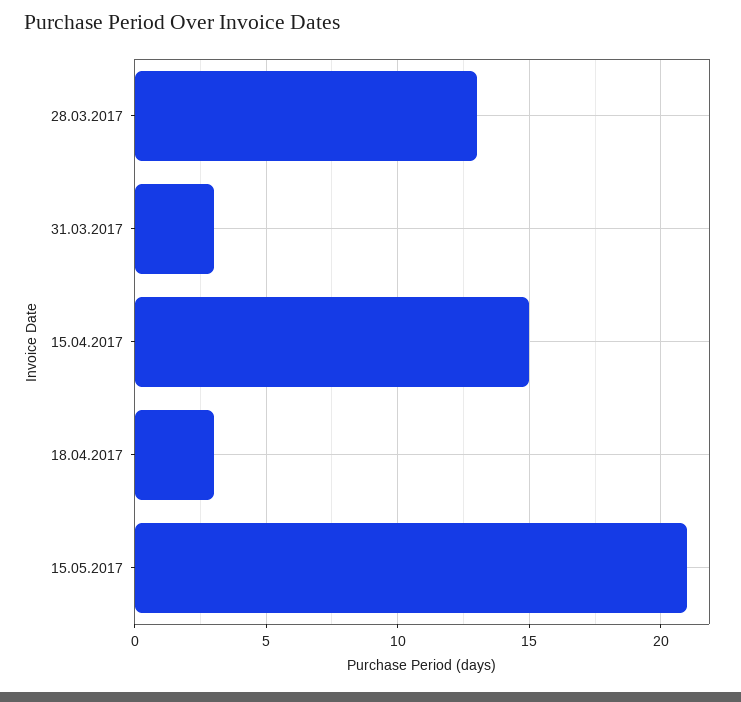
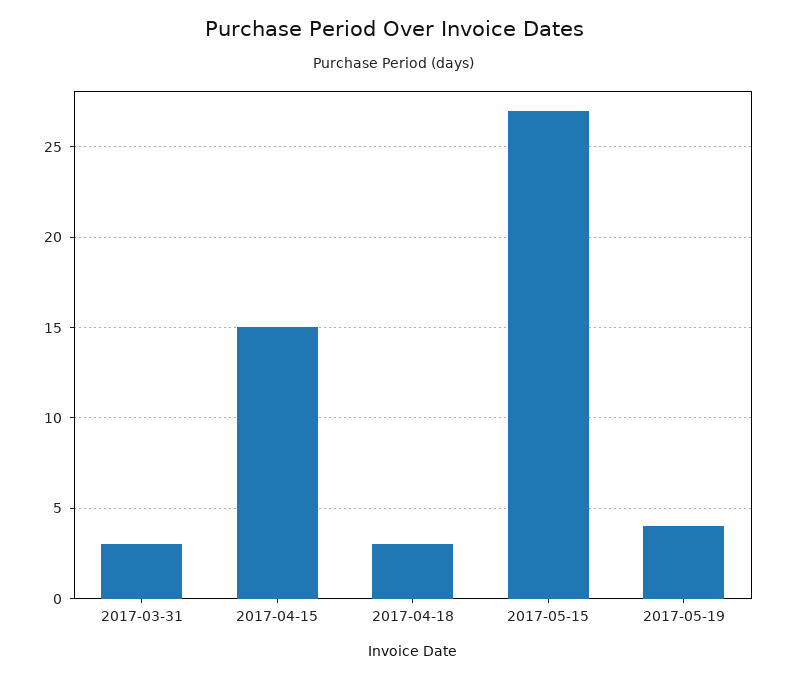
28.03.2017: 13 -> none
15.05.2017: 21 -> 27
2017-05-19: none -> 4

